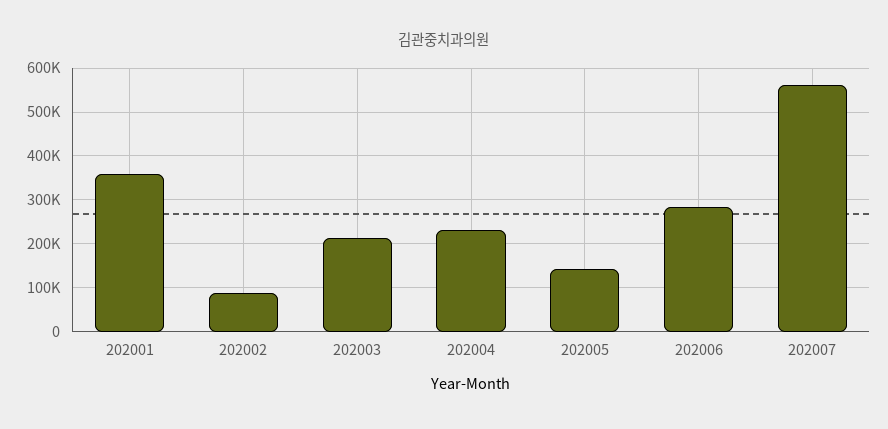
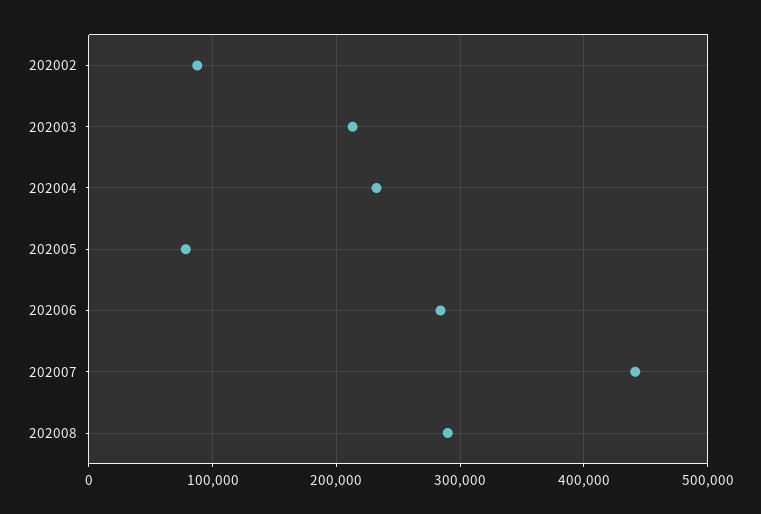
202001: 360000 -> none
202005: 140000 -> 80000
202007: 560000 -> 440000
202008: none -> 290000

